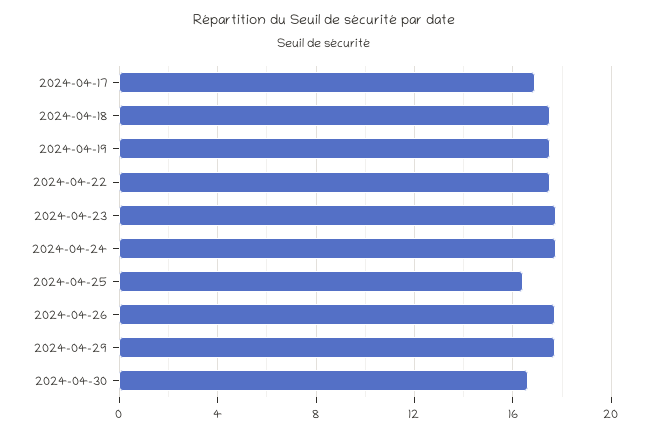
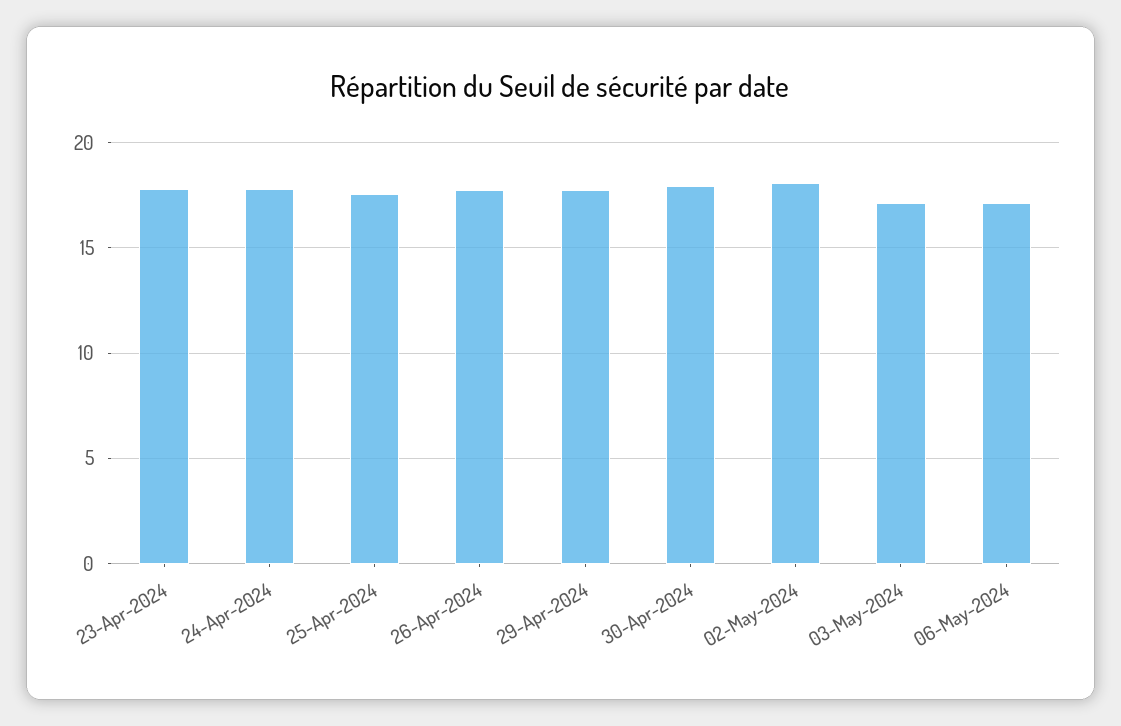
2024-04-17: 17 -> none
2024-04-18: 17.5 -> none
2024-04-19: 17.5 -> none
2024-04-22: 17.5 -> none
2024-04-25: 16.5 -> 17.5
2024-04-30: 16.5 -> 18
02-May-2024: none -> 18
03-May-2024: none -> 17
06-May-2024: none -> 17

